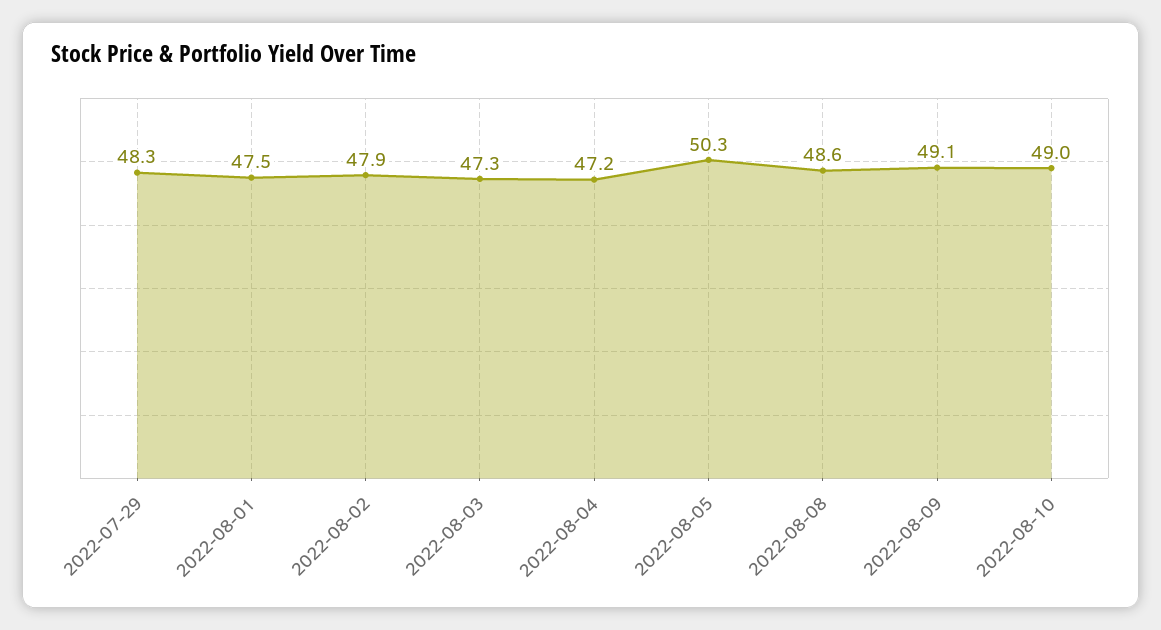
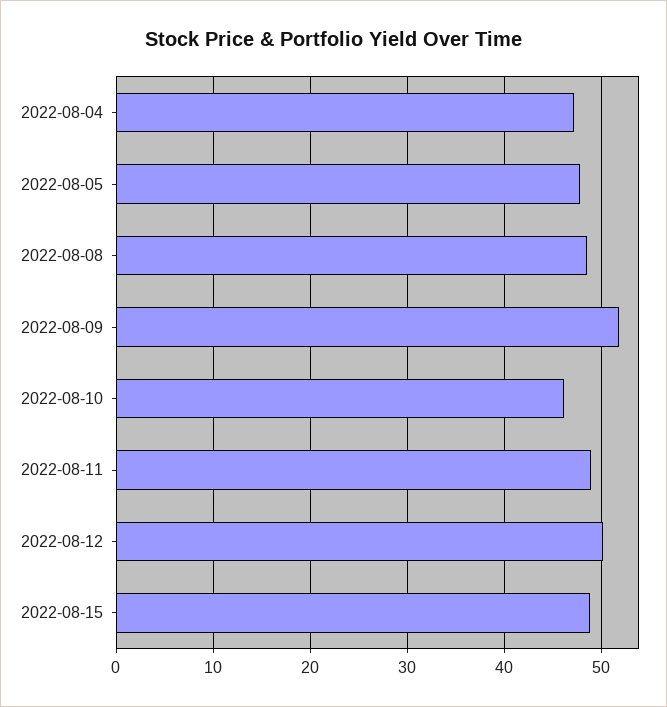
2022-07-29: 48.3 -> none
2022-08-01: 47.5 -> none
2022-08-02: 47.9 -> none
2022-08-03: 47.3 -> none
2022-08-05: 50.3 -> 48
2022-08-09: 49.1 -> 52
2022-08-10: 49 -> 46
2022-08-11: none -> 49
2022-08-12: none -> 50
2022-08-15: none -> 49

